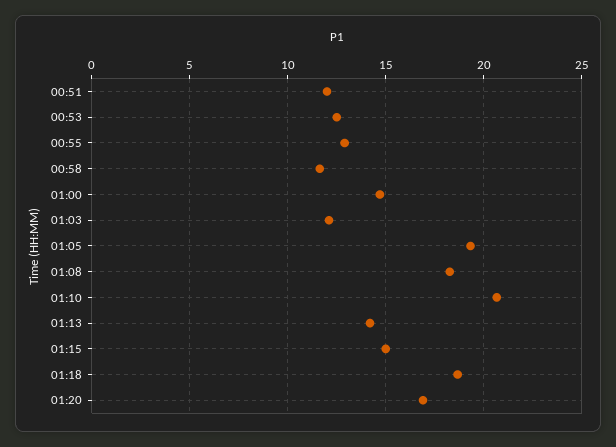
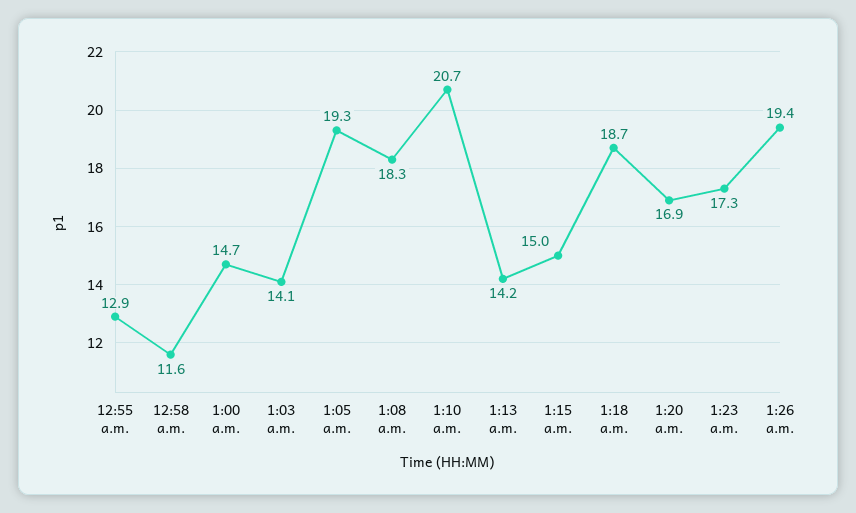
00:51: 12 -> none
00:53: 12.5 -> none
01:03: 12 -> 14.1
1:23 a.m.: none -> 17.3
1:26 a.m.: none -> 19.4

